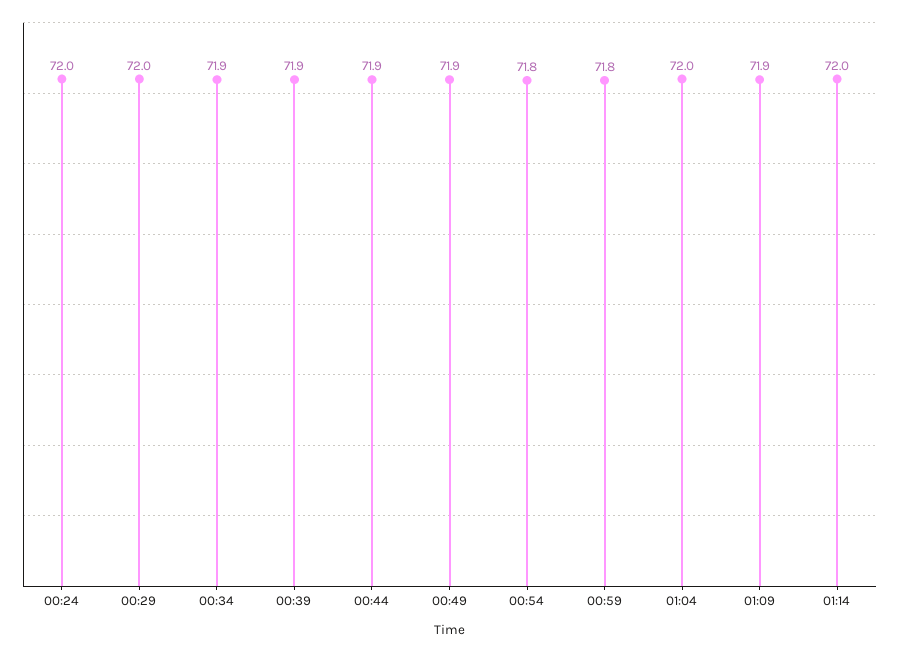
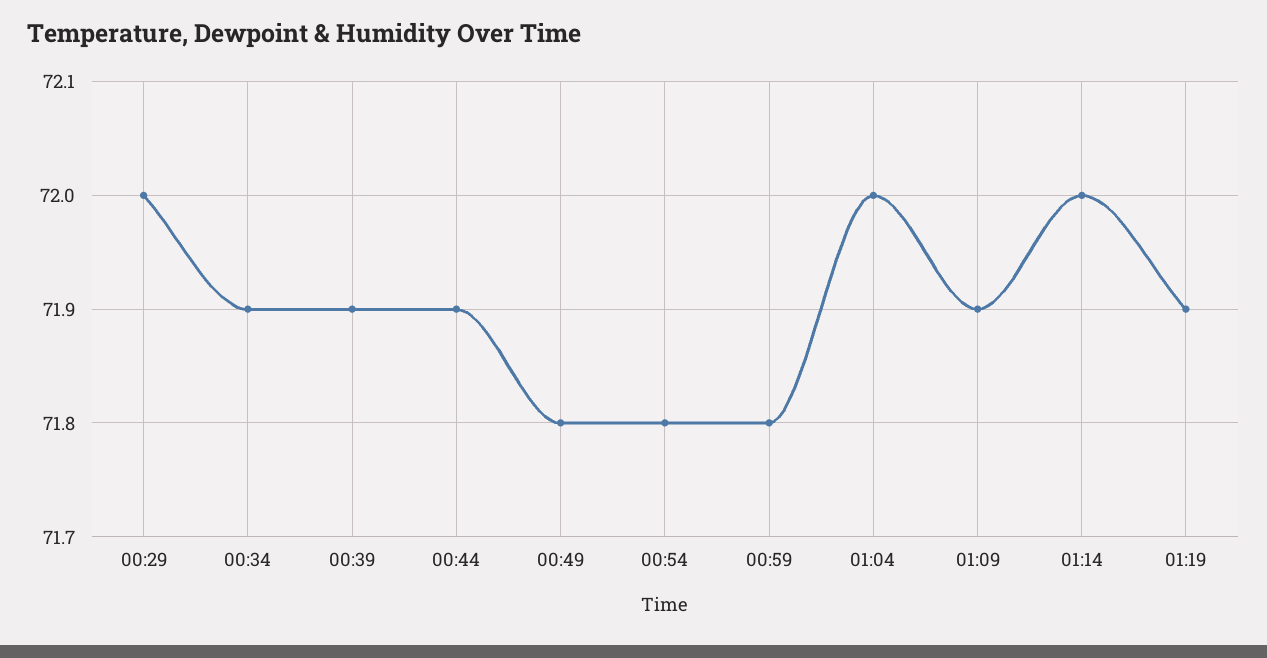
00:24: 72 -> none
00:49: 71.9 -> 71.8
01:19: none -> 71.9

